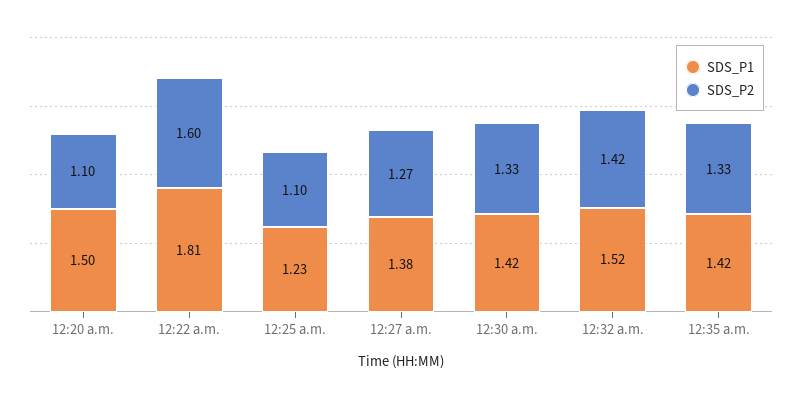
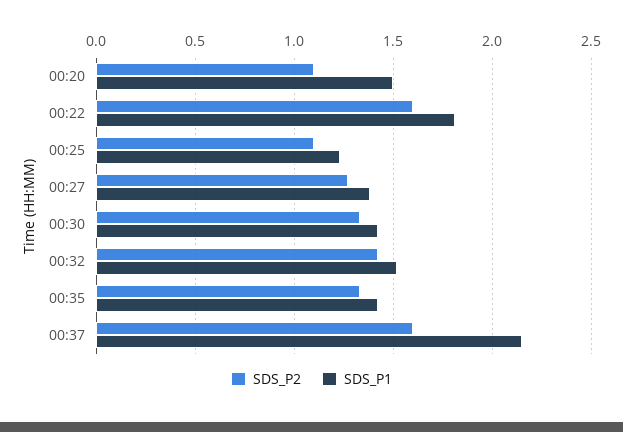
SDS_P2, 00:37: none -> 1.6
SDS_P1, 00:37: none -> 2.15

